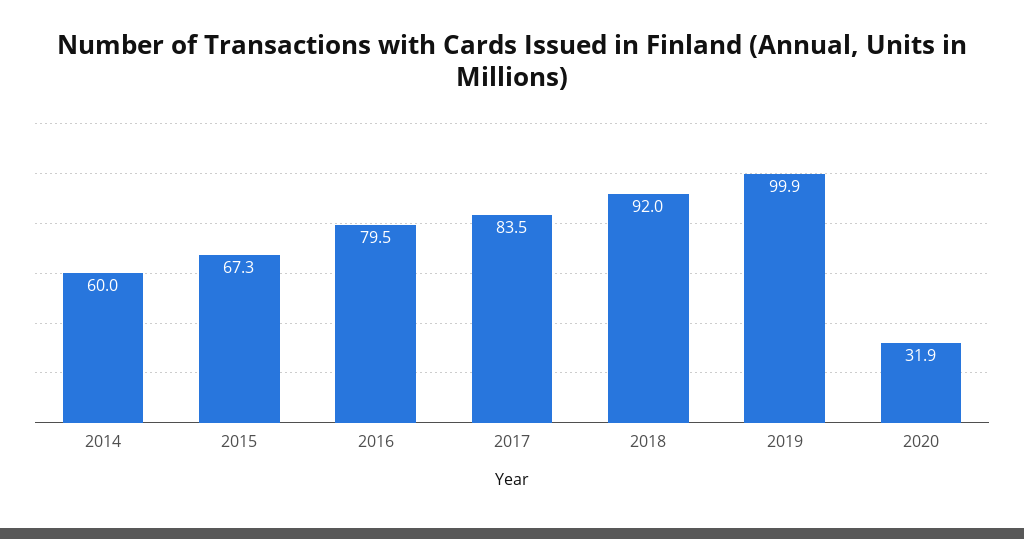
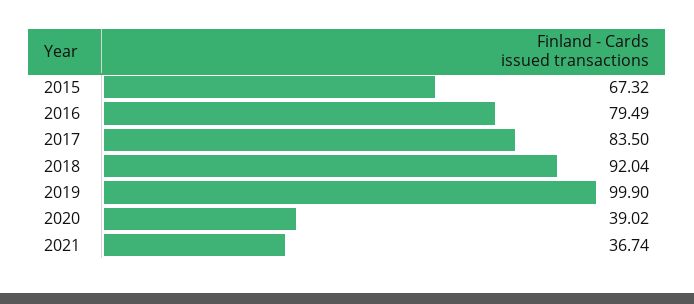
2014: 60 -> none
2020: 31.9 -> 39.02
2021: none -> 36.74

